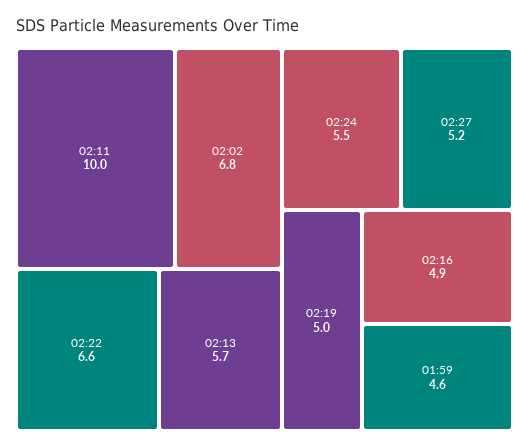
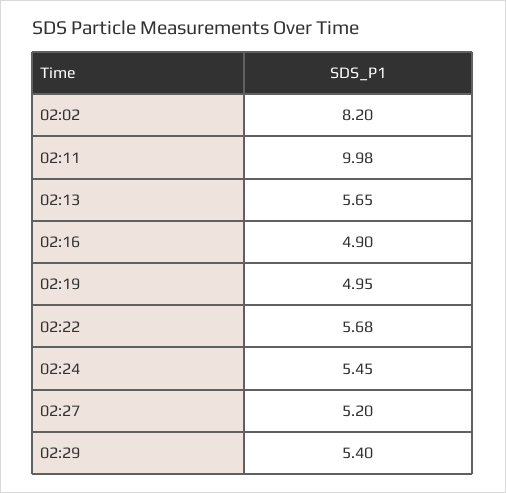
02:02: 6.8 -> 8.2
02:22: 6.6 -> 5.68
01:59: 4.6 -> none
02:29: none -> 5.4

